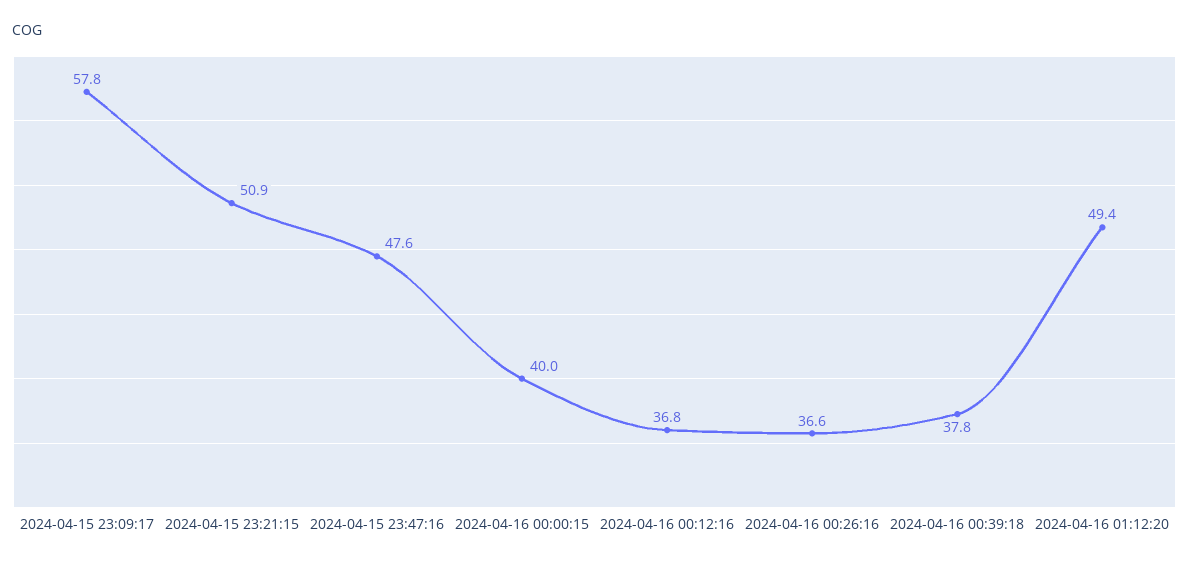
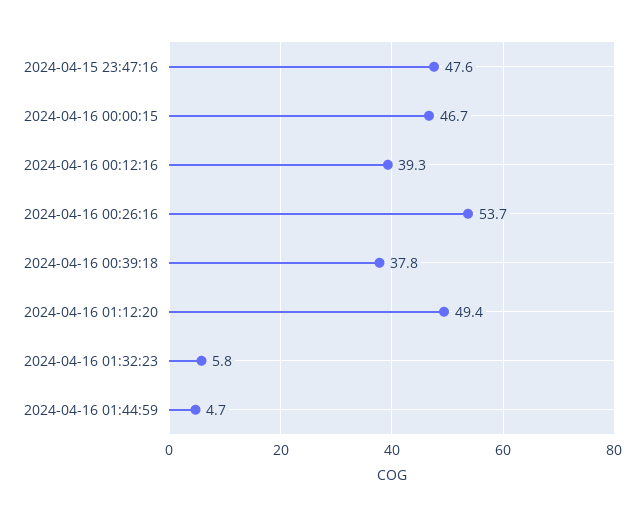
2024-04-15 23:09:17: 57.8 -> none
2024-04-15 23:21:15: 50.9 -> none
2024-04-16 00:00:15: 40 -> 46.7
2024-04-16 00:12:16: 36.8 -> 39.3
2024-04-16 00:26:16: 36.6 -> 53.7
2024-04-16 01:32:23: none -> 5.8
2024-04-16 01:44:59: none -> 4.7

